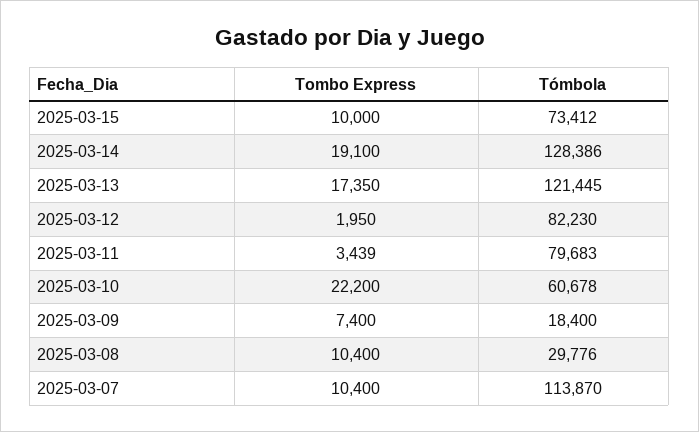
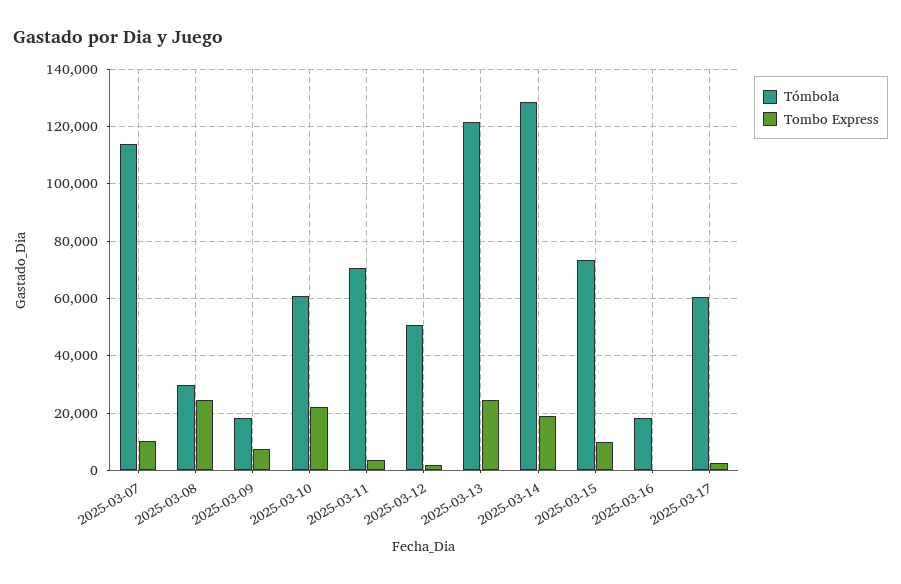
Tombo Express, 2025-03-13: 17350 -> 25000
Tómbola, 2025-03-12: 82230 -> 50000
Tómbola, 2025-03-11: 79683 -> 70000
Tombo Express, 2025-03-08: 10400 -> 25000
Tómbola, 2025-03-16: none -> 17500
Tombo Express, 2025-03-16: none -> 0
Tómbola, 2025-03-17: none -> 60000
Tombo Express, 2025-03-17: none -> 2500

